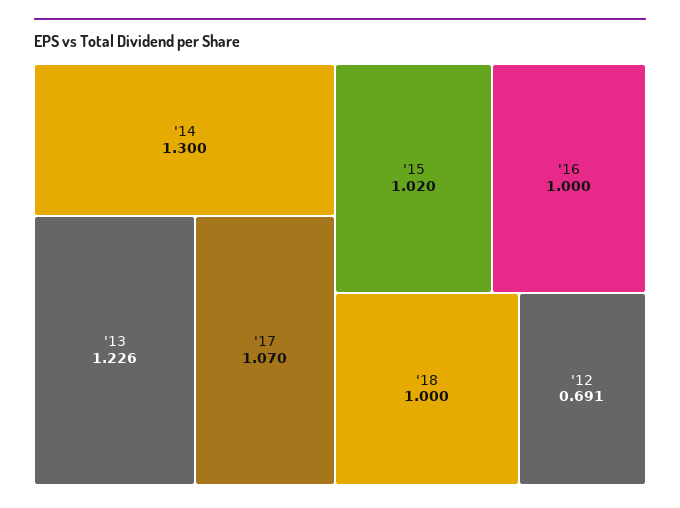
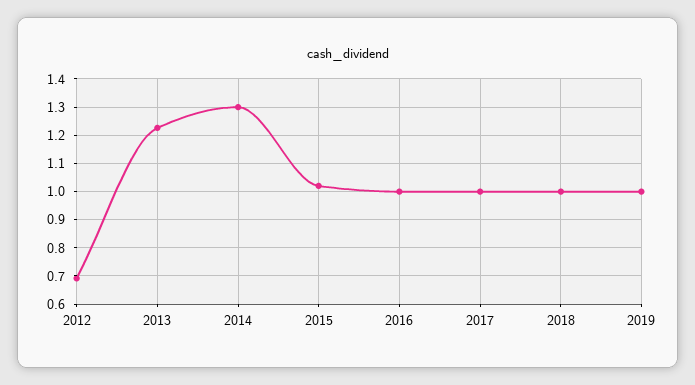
'17: 1.07 -> 1
2019: none -> 1

